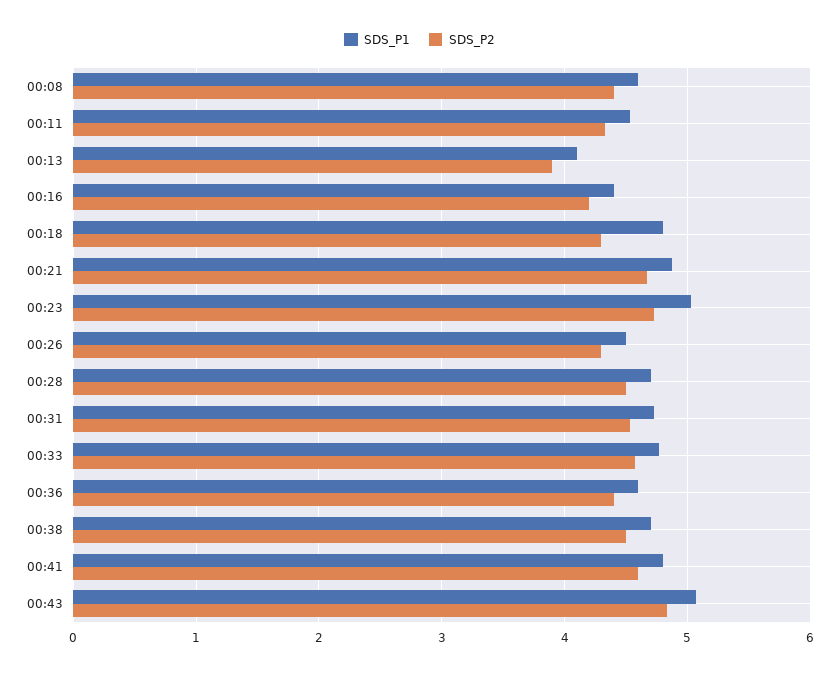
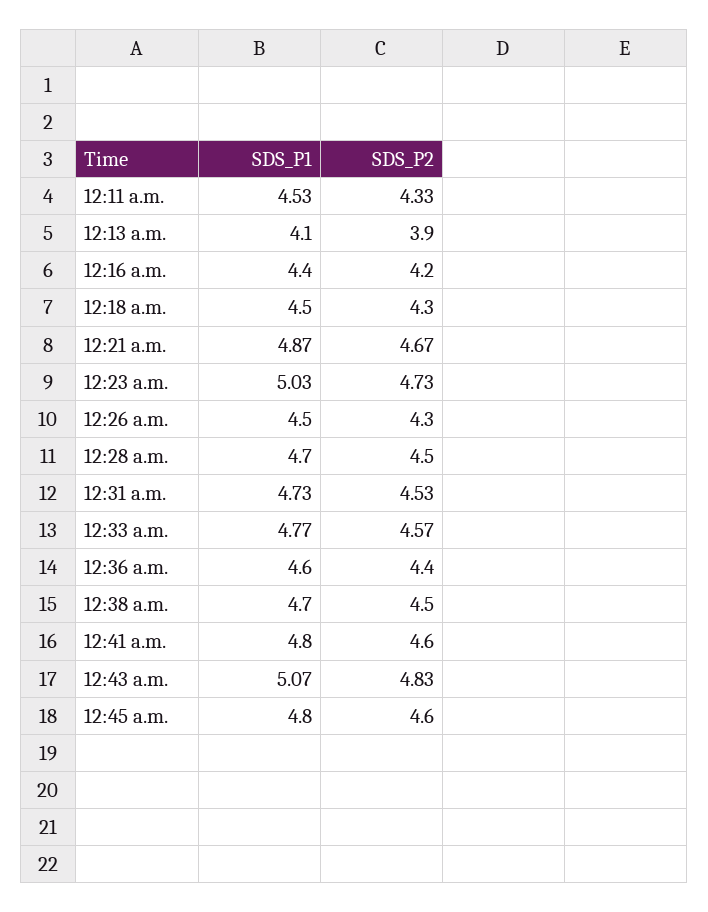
SDS_P1, 00:08: 4.6 -> none
SDS_P2, 00:08: 4.4 -> none
SDS_P1, 00:18: 4.8 -> 4.5
SDS_P1, 12:45 a.m.: none -> 4.8
SDS_P2, 12:45 a.m.: none -> 4.6

